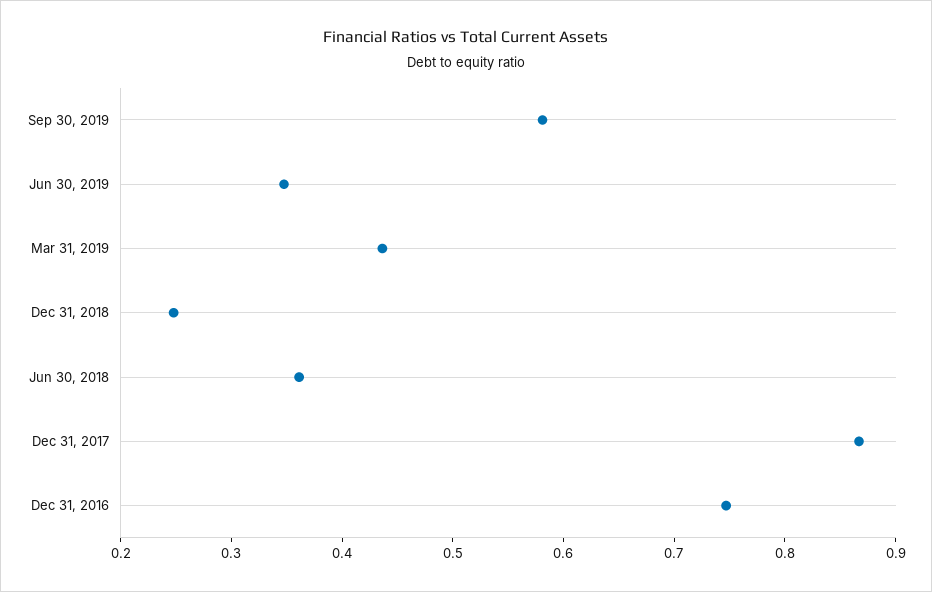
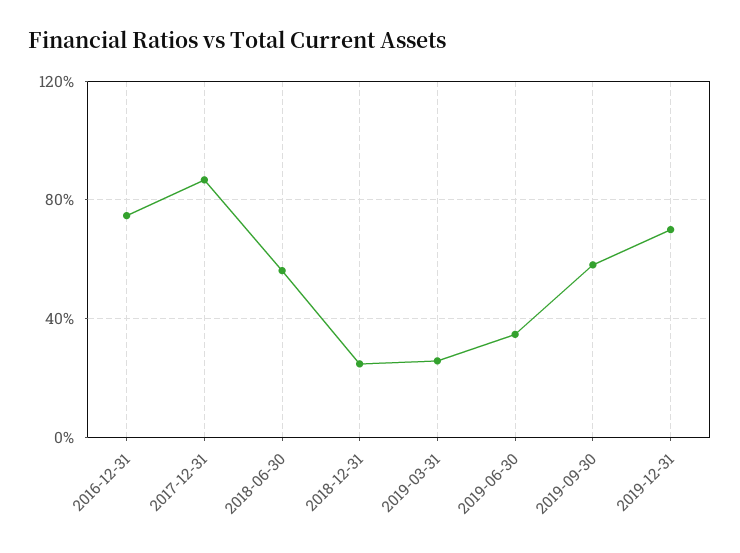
Mar 31, 2019: 0.44 -> 0.25
Jun 30, 2018: 0.36 -> 0.55
2019-12-31: none -> 0.7

